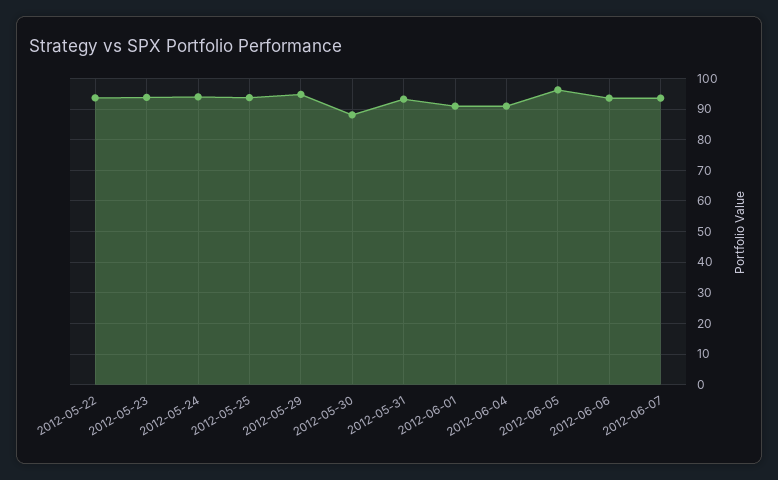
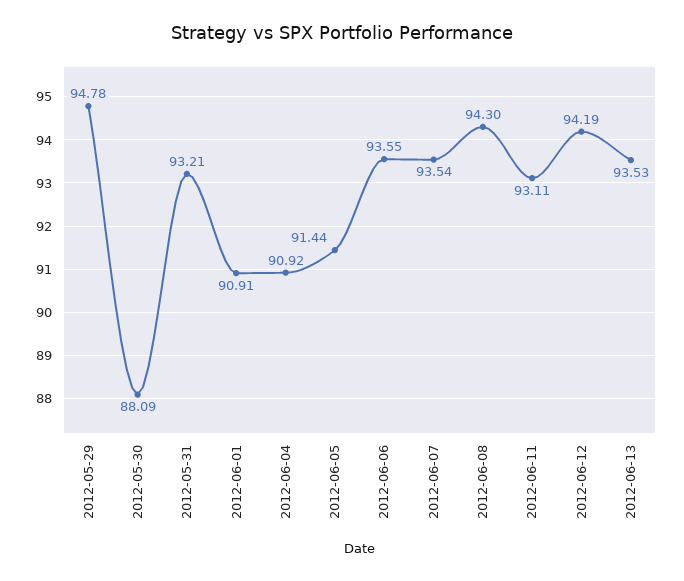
2012-05-22: 94 -> none
2012-05-23: 94 -> none
2012-05-24: 94 -> none
2012-05-25: 94 -> none
2012-06-05: 96 -> 91.44
2012-06-08: none -> 94.3
2012-06-11: none -> 93.11
2012-06-12: none -> 94.19
2012-06-13: none -> 93.53

